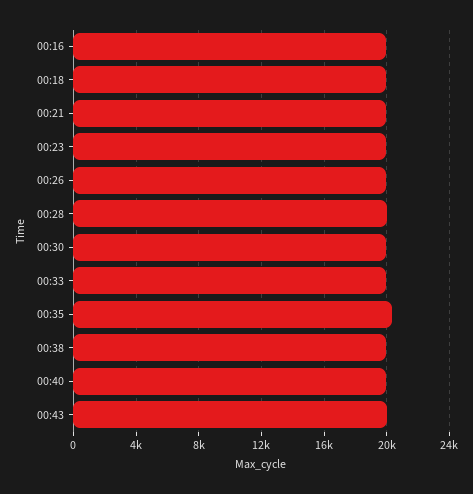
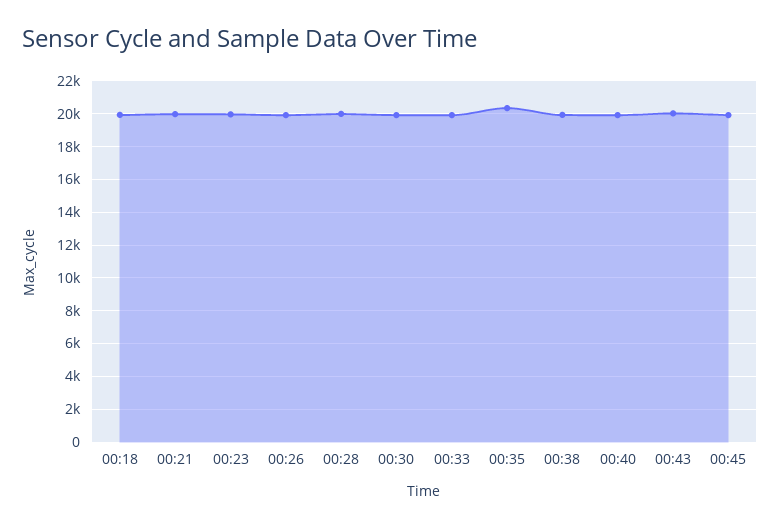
00:16: 20000 -> none
00:45: none -> 20000

